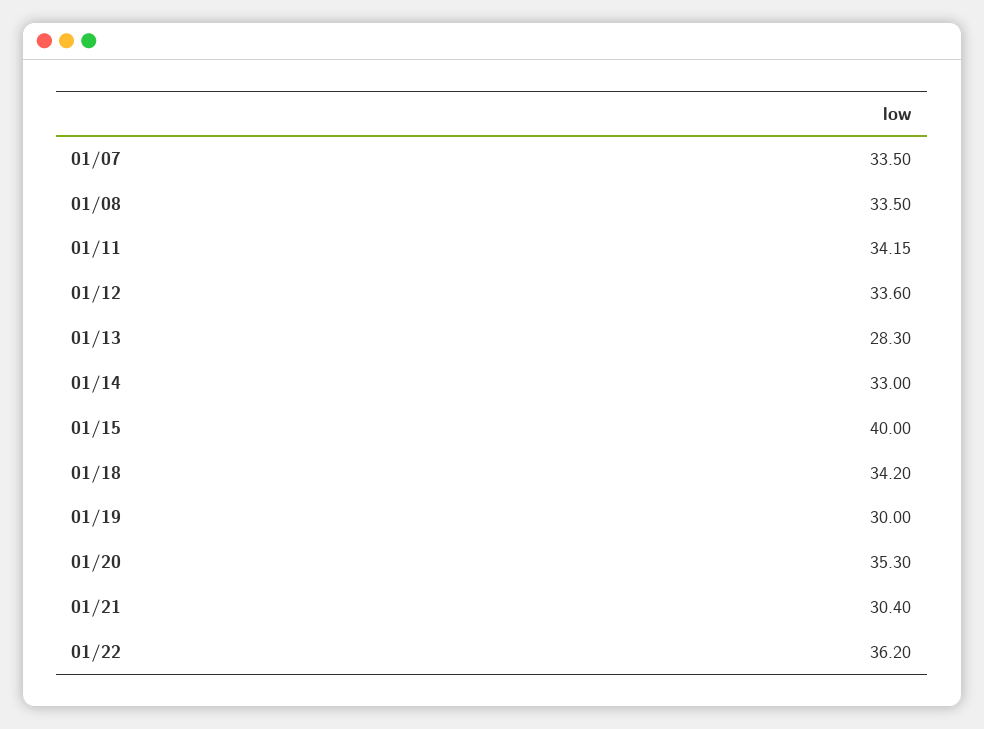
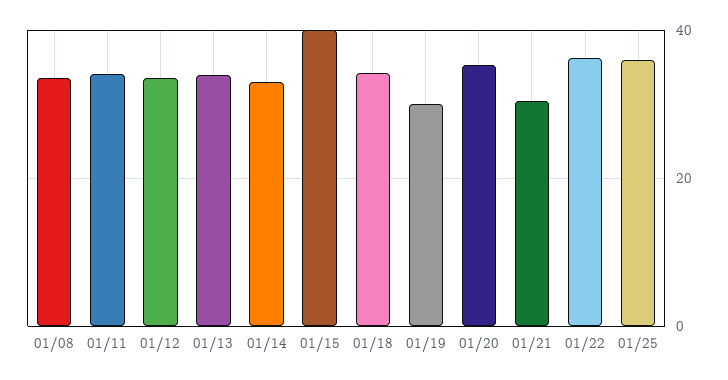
01/07: 33.5 -> none
01/13: 28.3 -> 34
01/25: none -> 36

